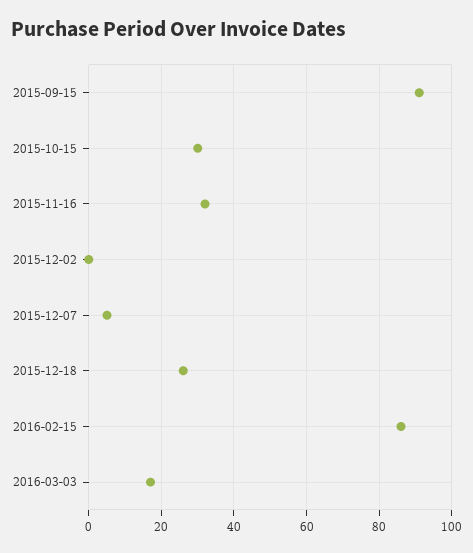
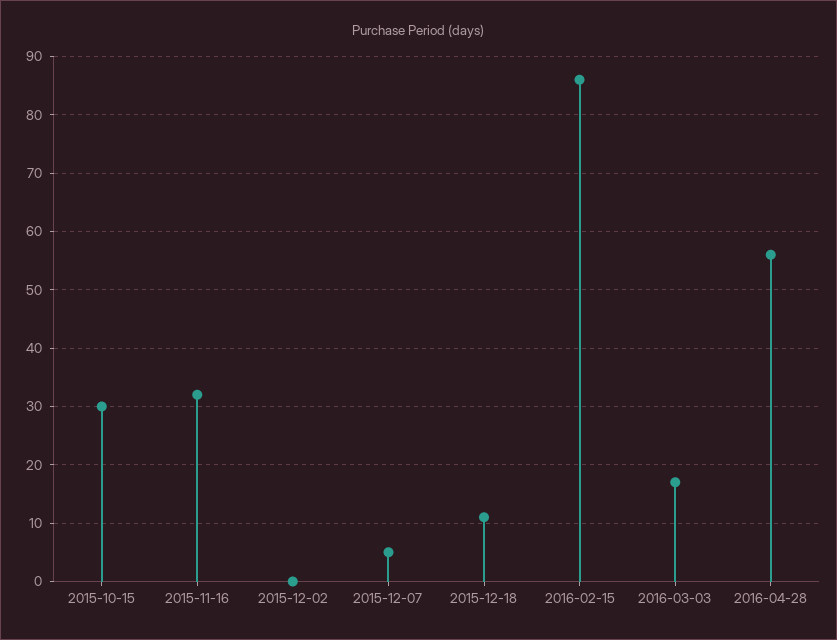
2015-09-15: 90 -> none
2015-12-18: 25 -> 10
2016-04-28: none -> 55

